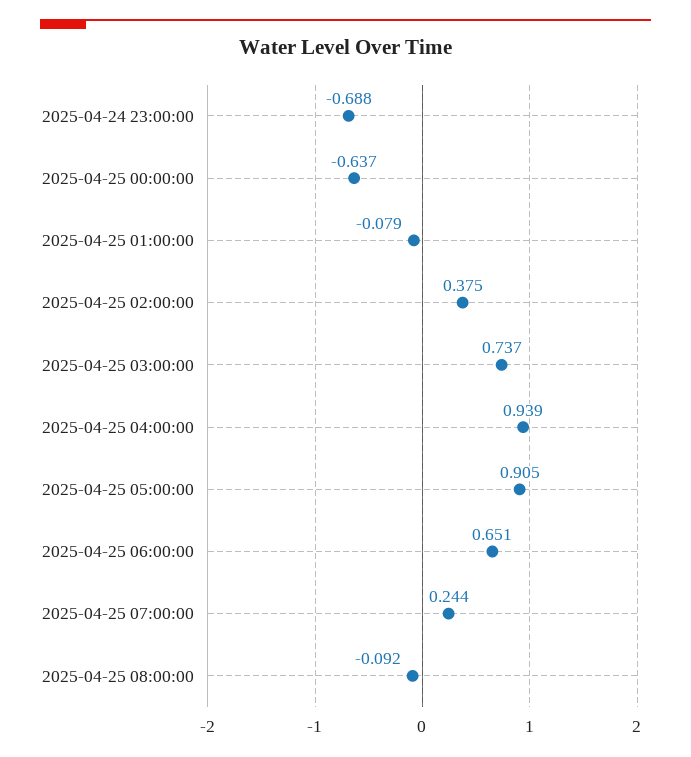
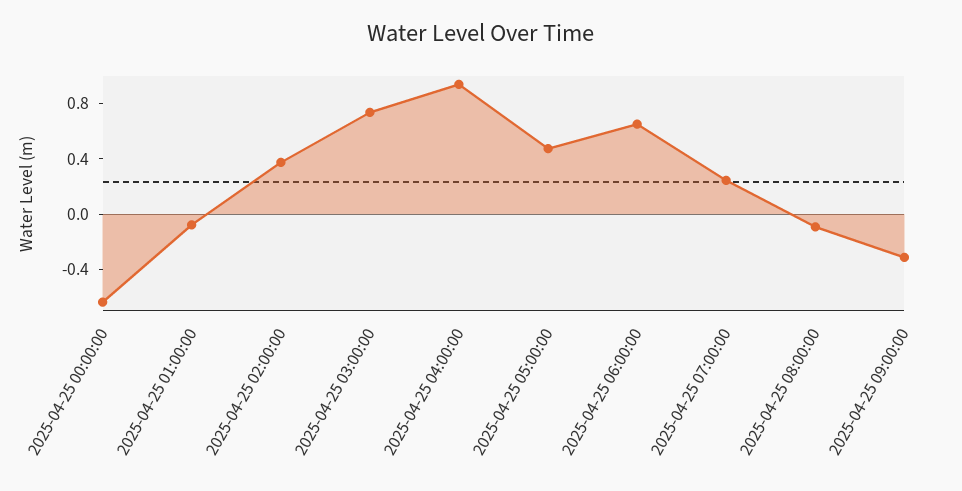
2025-04-24 23:00:00: -0.688 -> none
2025-04-25 05:00:00: 0.905 -> 0.5
2025-04-25 09:00:00: none -> -0.3

